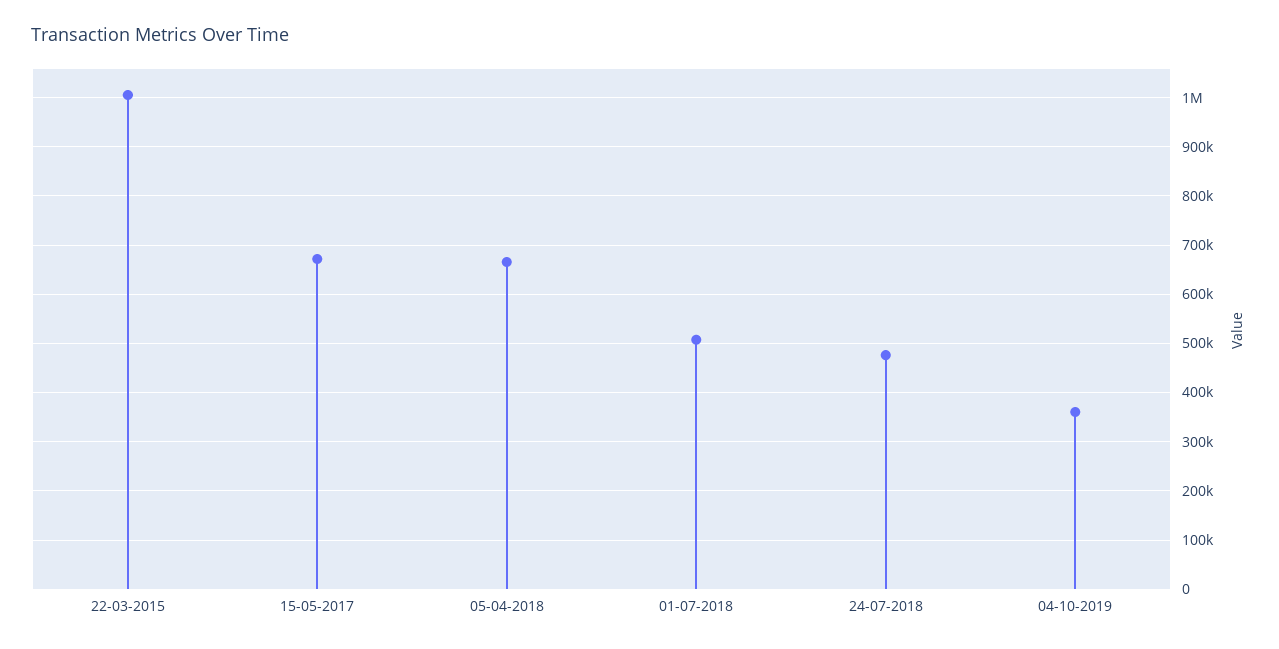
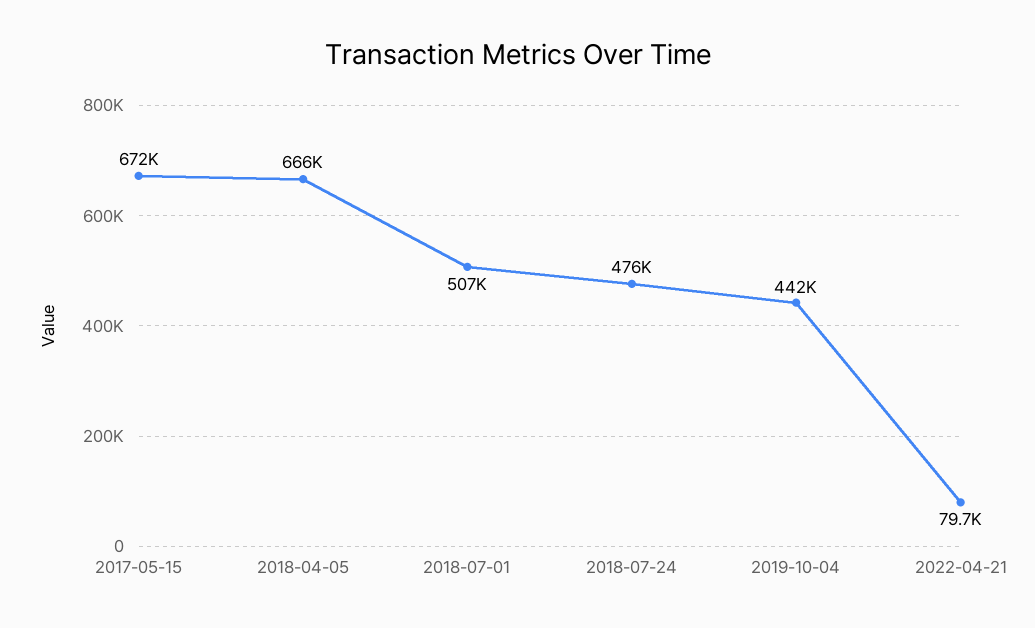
22-03-2015: 1000000 -> none
04-10-2019: 360000 -> 442000
2022-04-21: none -> 79700

